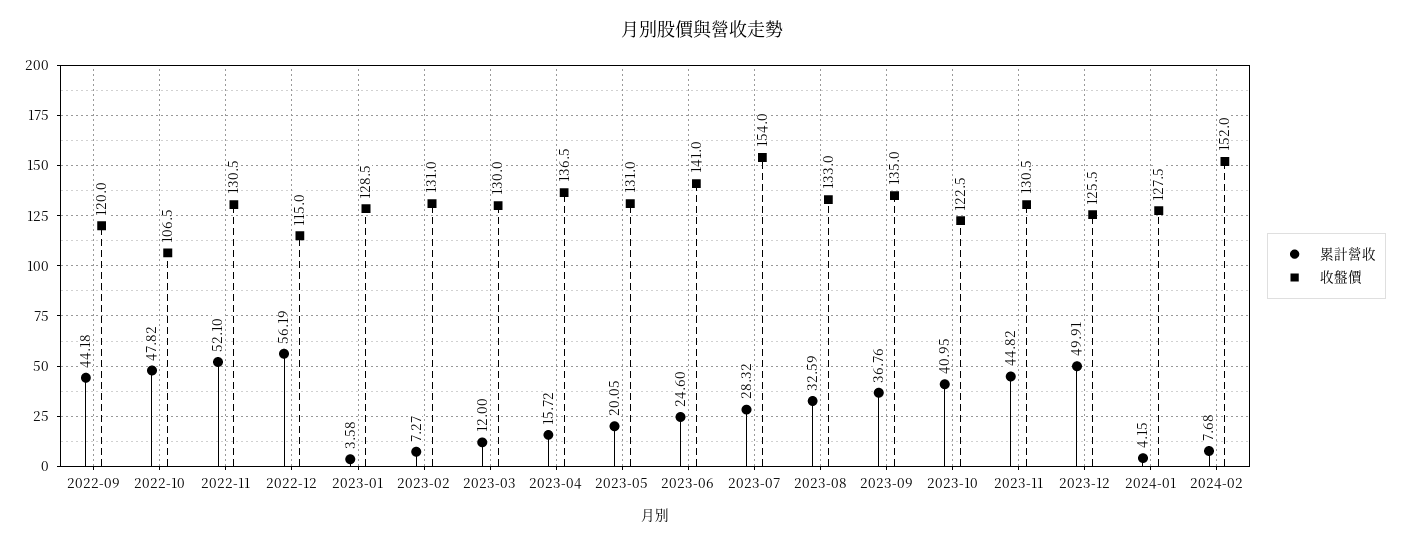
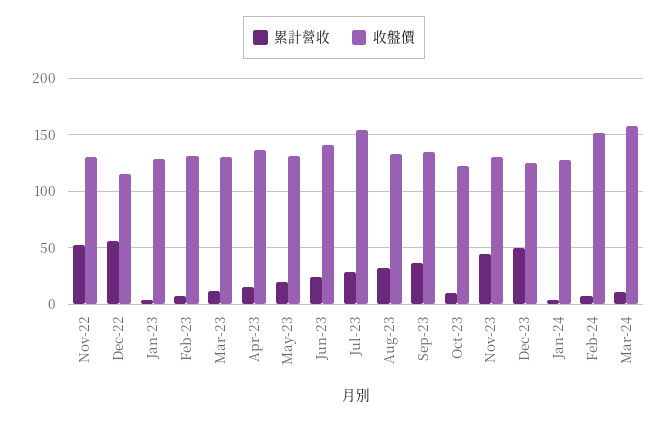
累計營收, 2022-09: 44.18 -> none
收盤價, 2022-09: 120 -> none
累計營收, 2022-10: 47.82 -> none
收盤價, 2022-10: 106.5 -> none
累計營收, 2023-10: 40.95 -> 10
累計營收, Mar-24: none -> 10
收盤價, Mar-24: none -> 160

